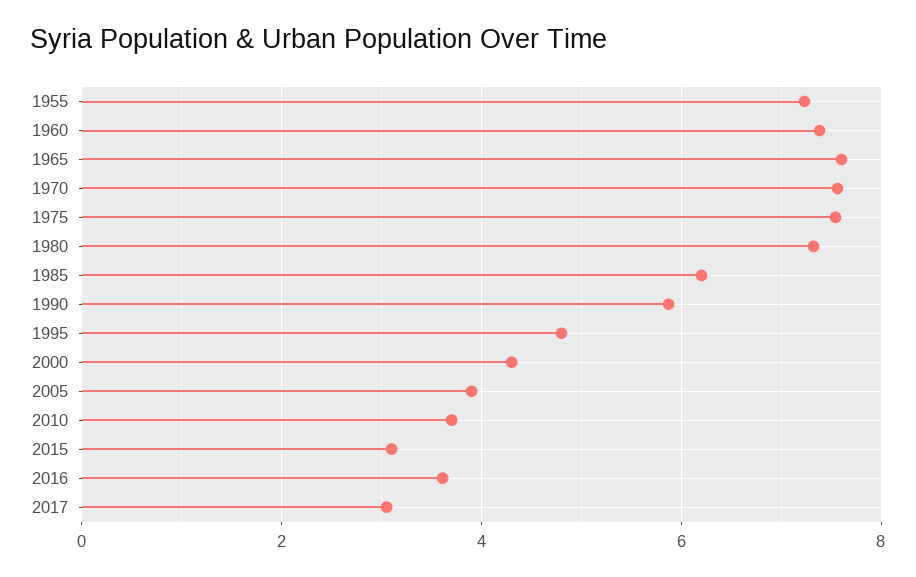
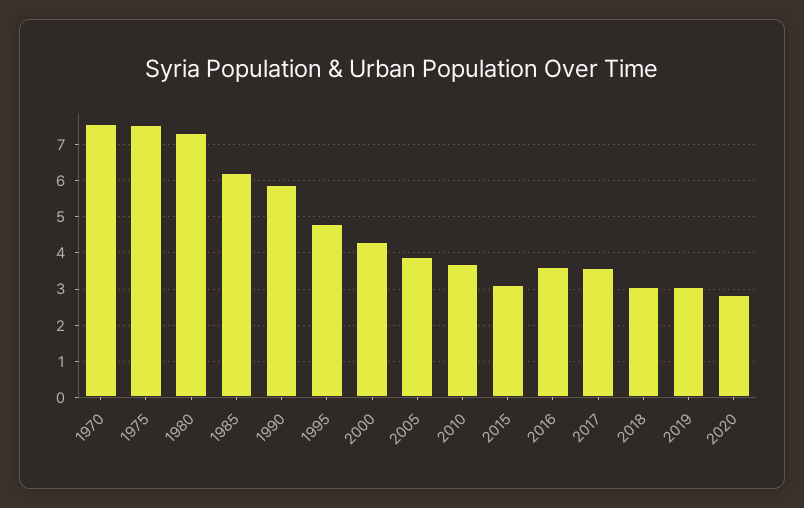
1955: 7.2 -> none
1960: 7.4 -> none
1965: 7.6 -> none
2017: 3 -> 3.6
2018: none -> 3
2019: none -> 3
2020: none -> 2.8

